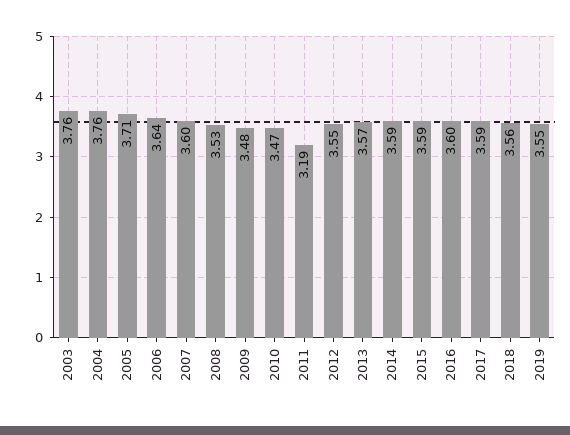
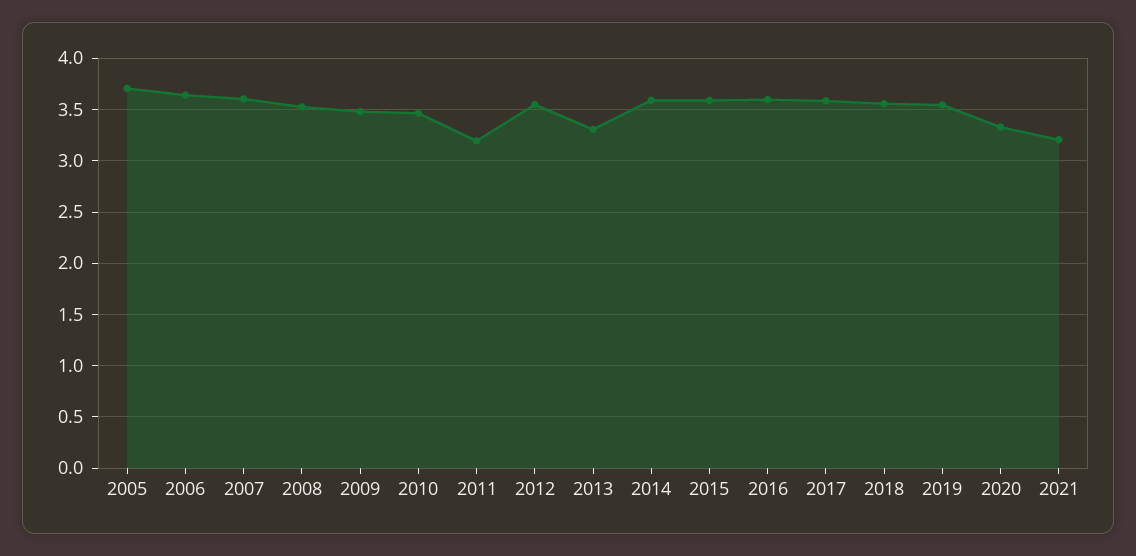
2003: 3.76 -> none
2004: 3.76 -> none
2013: 3.57 -> 3.3
2020: none -> 3.3
2021: none -> 3.2

